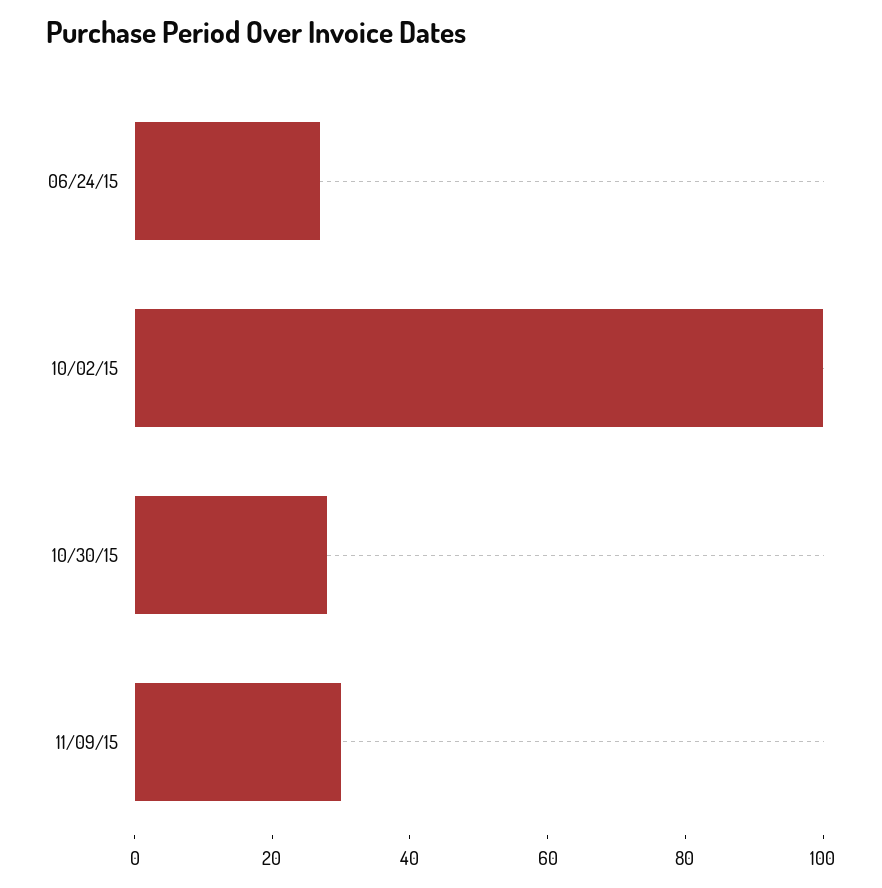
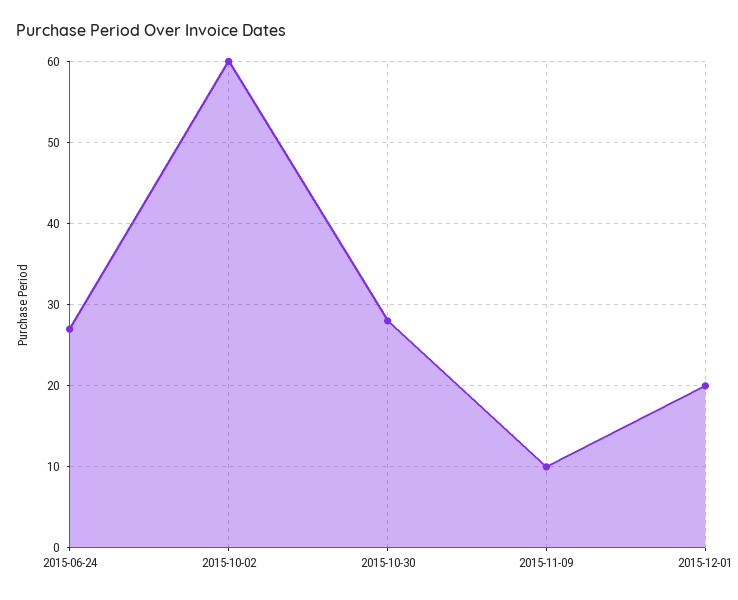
10/02/15: 100 -> 60
11/09/15: 30 -> 10
2015-12-01: none -> 20

